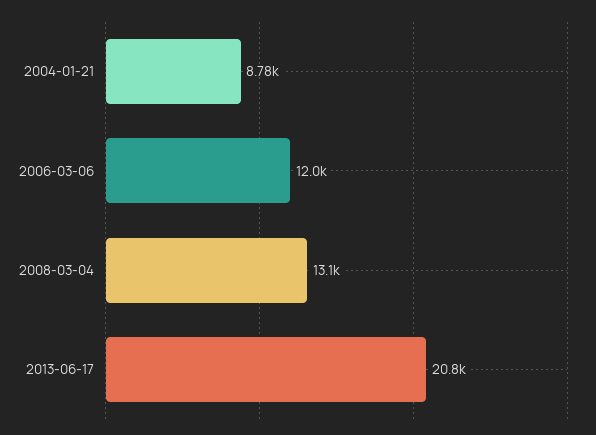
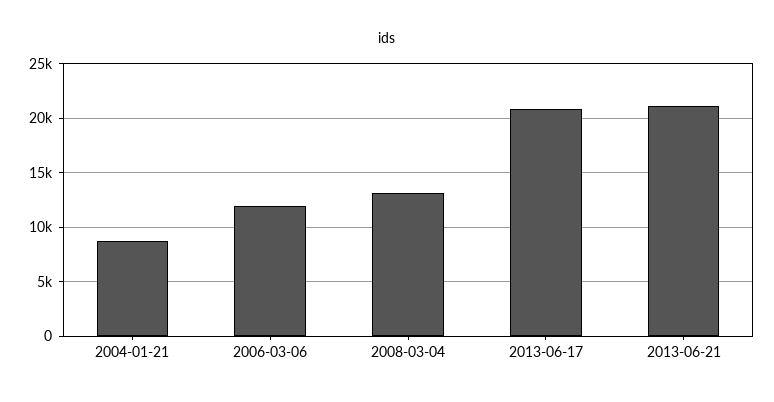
2013-06-21: none -> 21000

